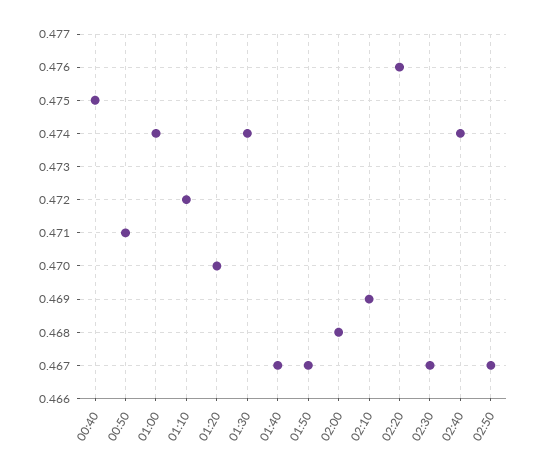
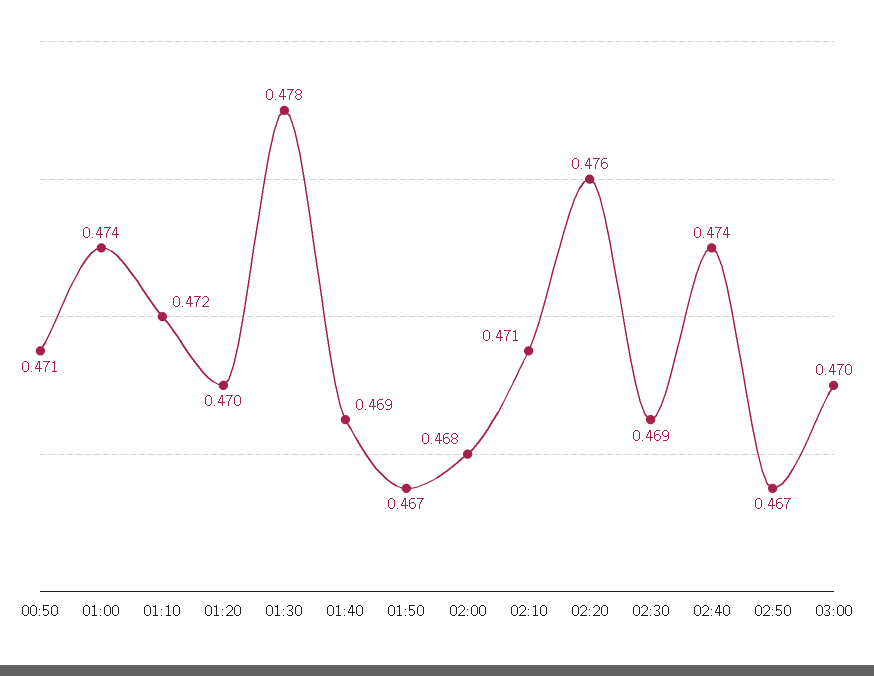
00:40: 0.475 -> none
01:30: 0.474 -> 0.478
01:40: 0.467 -> 0.469
02:10: 0.469 -> 0.471
02:30: 0.467 -> 0.469
03:00: none -> 0.47

